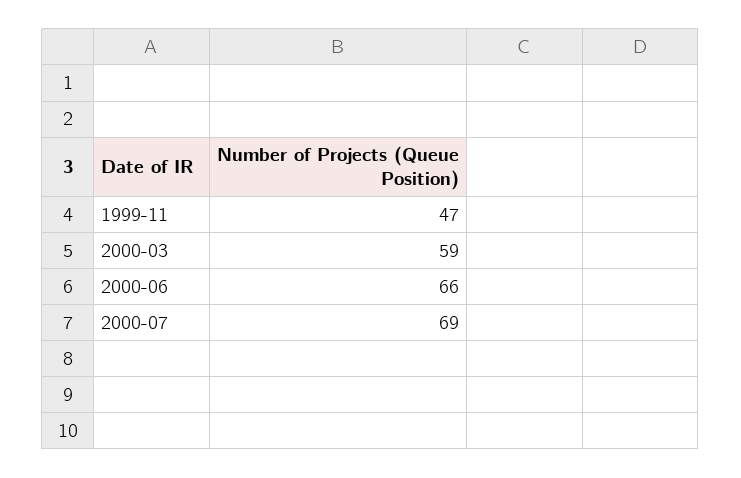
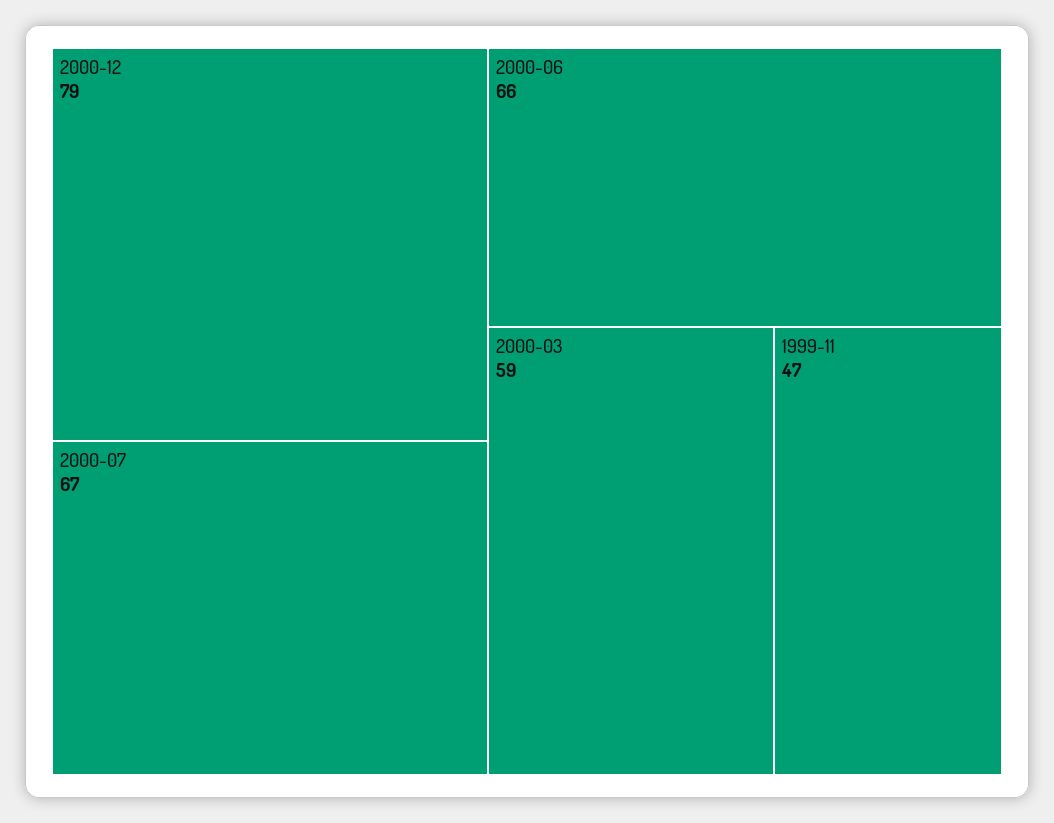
2000-07: 69 -> 67
2000-12: none -> 79

